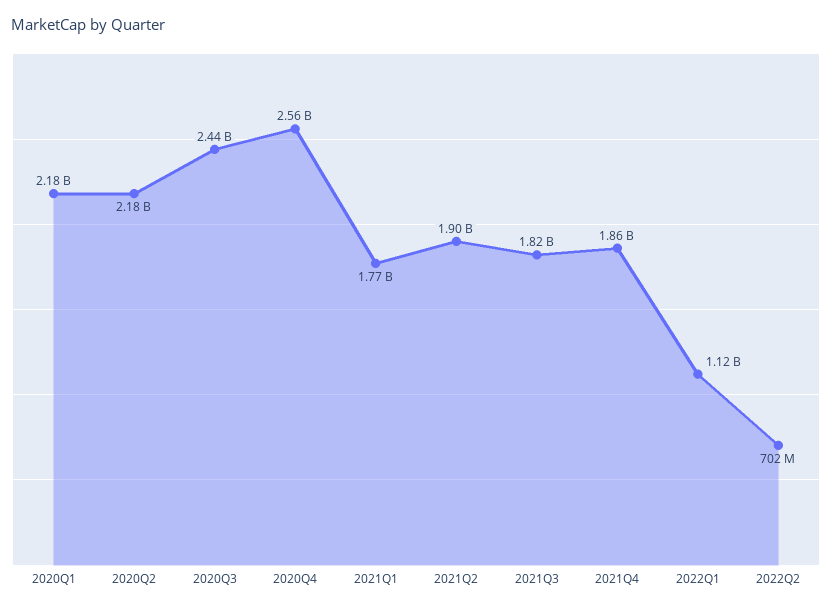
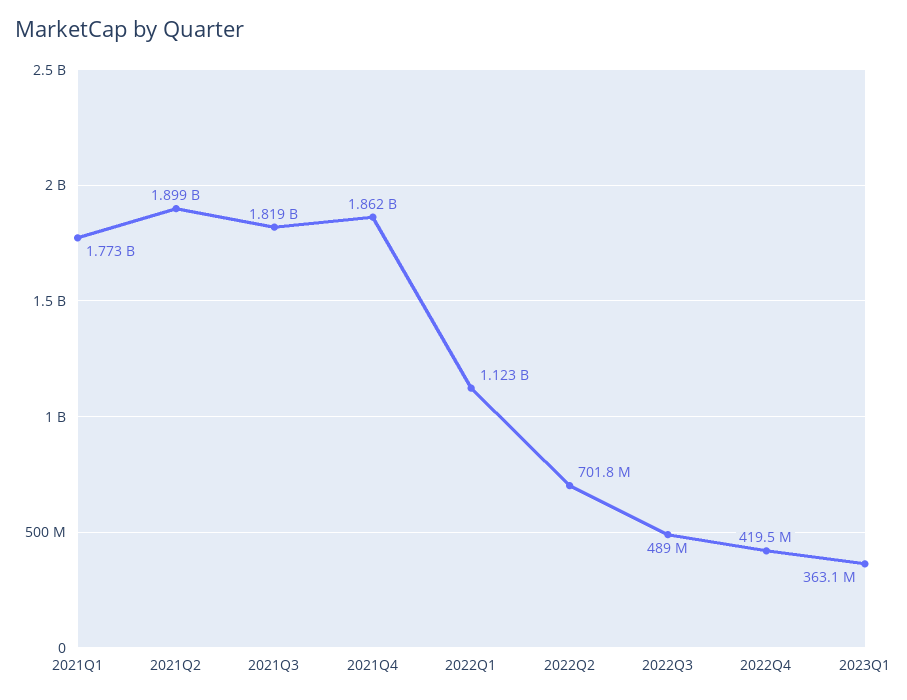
2020Q1: 2180000000 -> none
2020Q2: 2180000000 -> none
2020Q3: 2440000000 -> none
2020Q4: 2560000000 -> none
2022Q3: none -> 489000000
2022Q4: none -> 419500000
2023Q1: none -> 363100000

